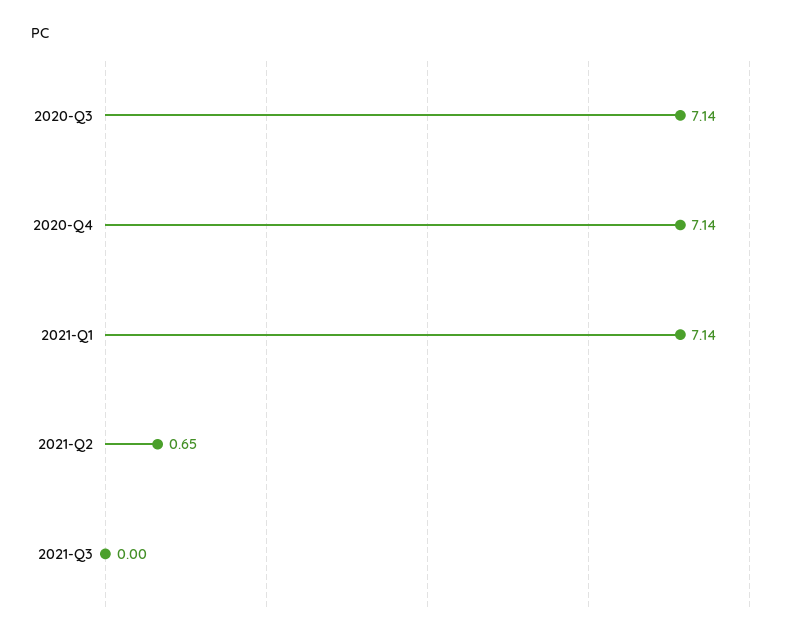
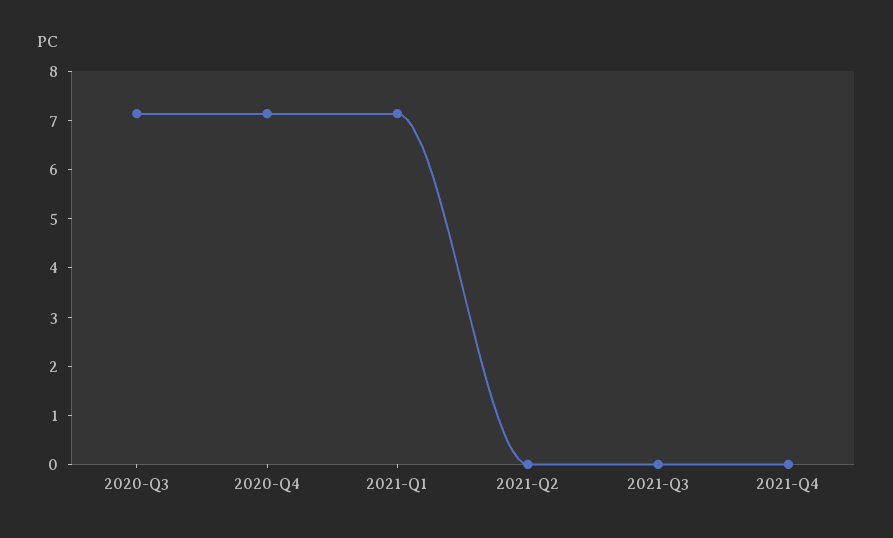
2021-Q2: 0.65 -> 0
2021-Q4: none -> 0

